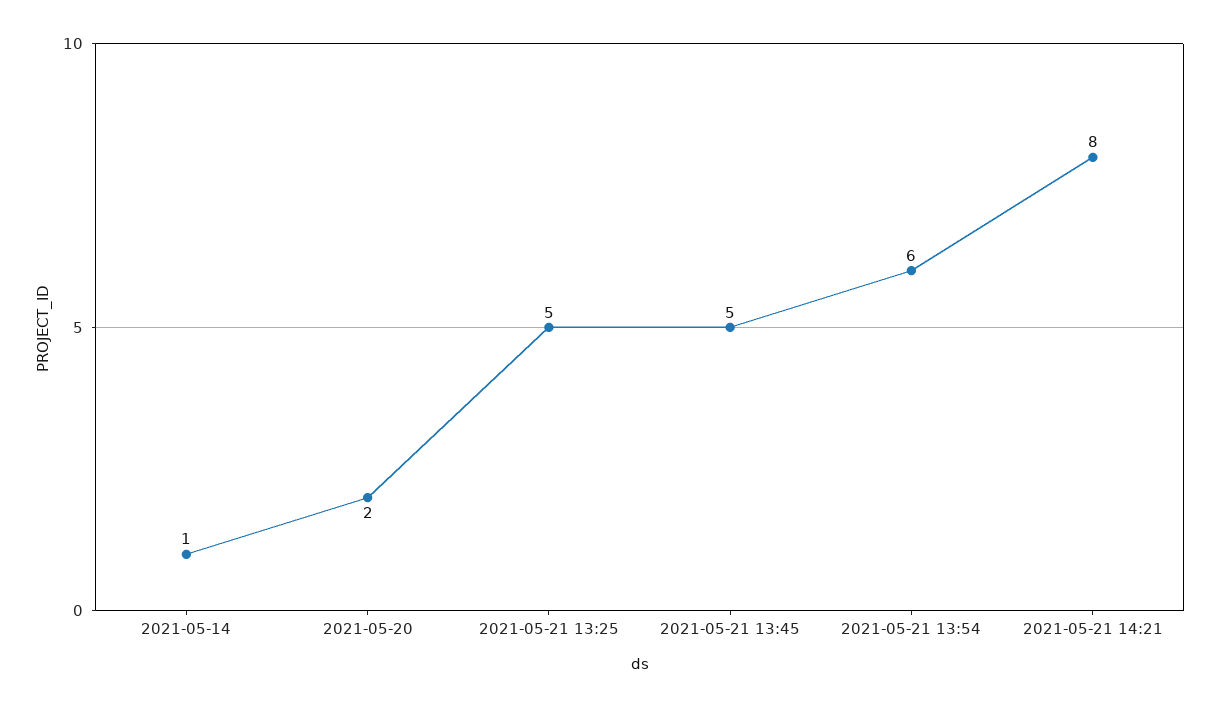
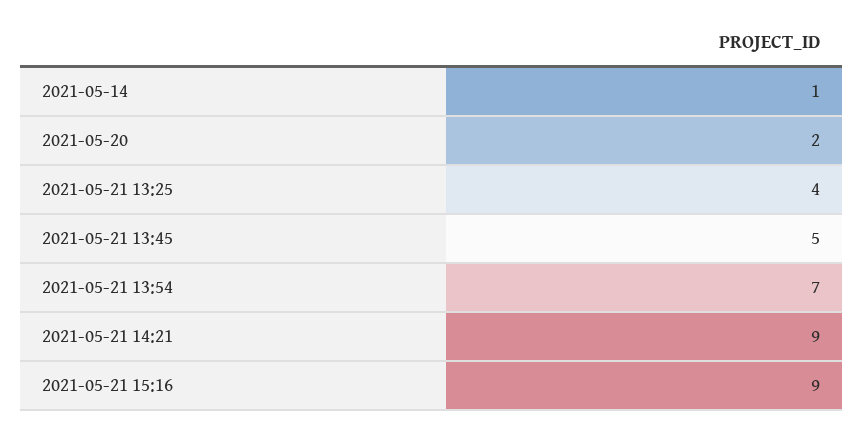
2021-05-21 13:25: 5 -> 4
2021-05-21 13:54: 6 -> 7
2021-05-21 14:21: 8 -> 9
2021-05-21 15:16: none -> 9

